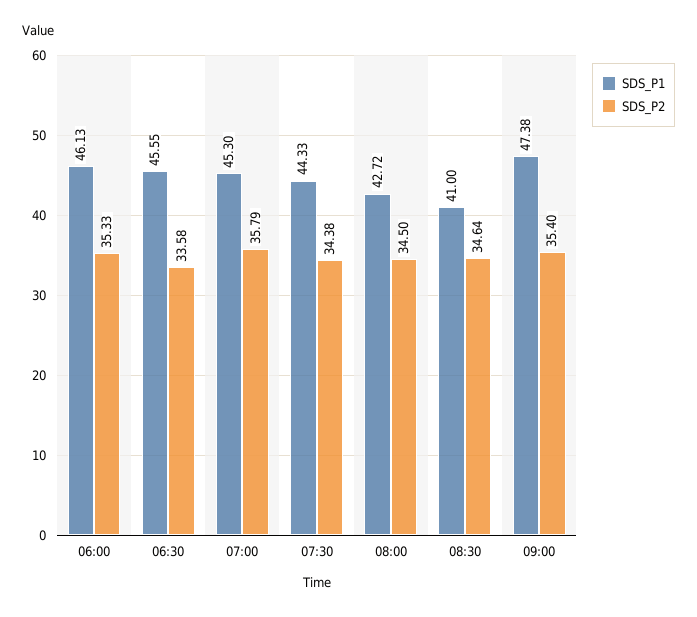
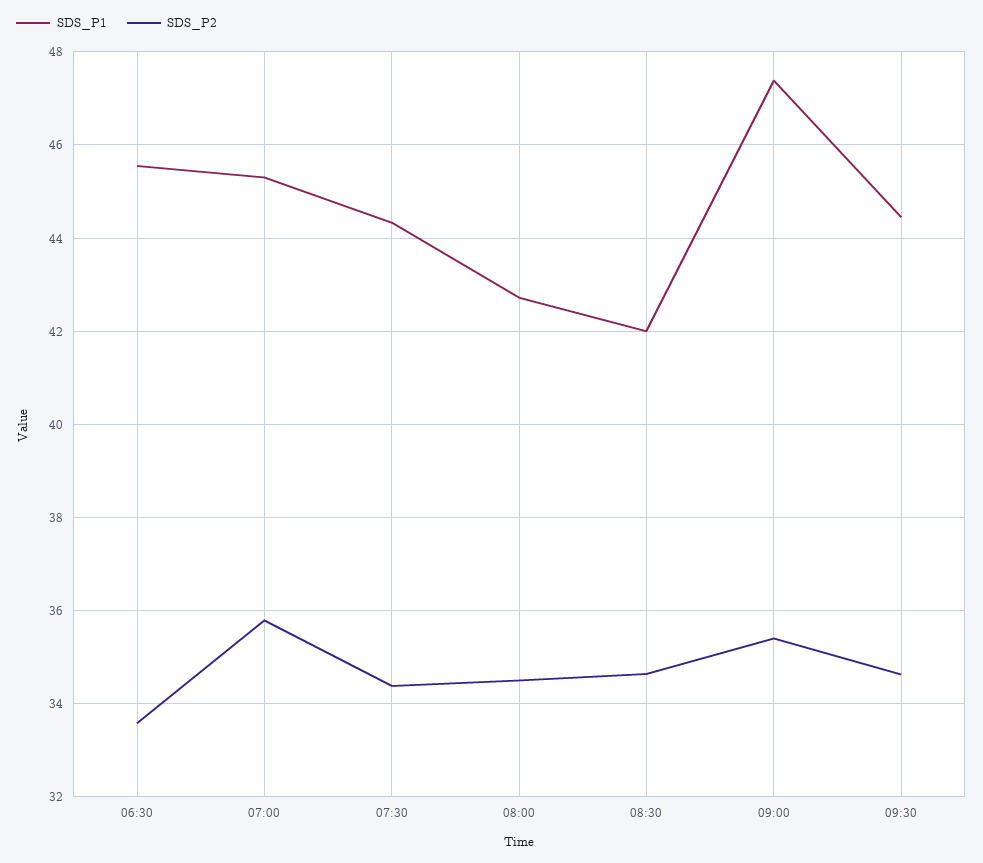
SDS_P1, 06:00: 46.13 -> none
SDS_P2, 06:00: 35.33 -> none
SDS_P1, 08:30: 41 -> 42
SDS_P1, 09:30: none -> 44.4
SDS_P2, 09:30: none -> 34.6

